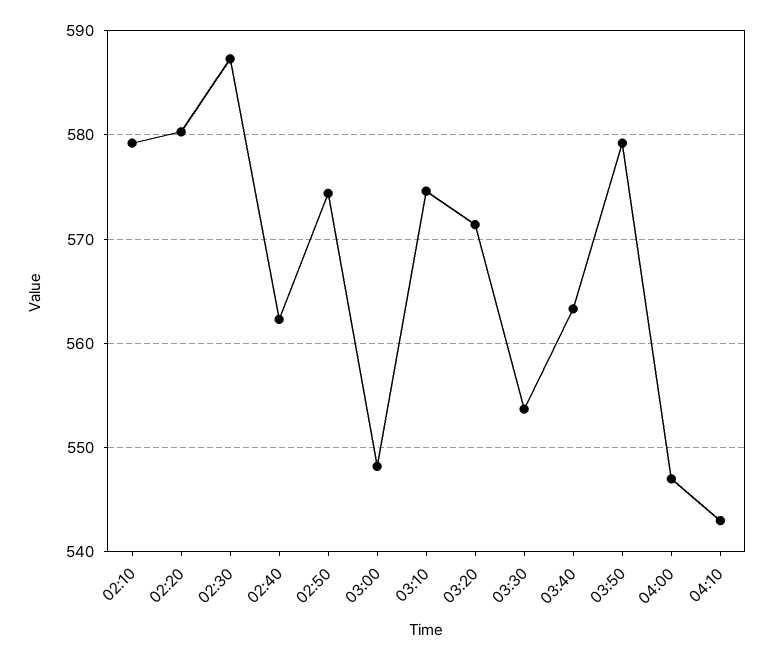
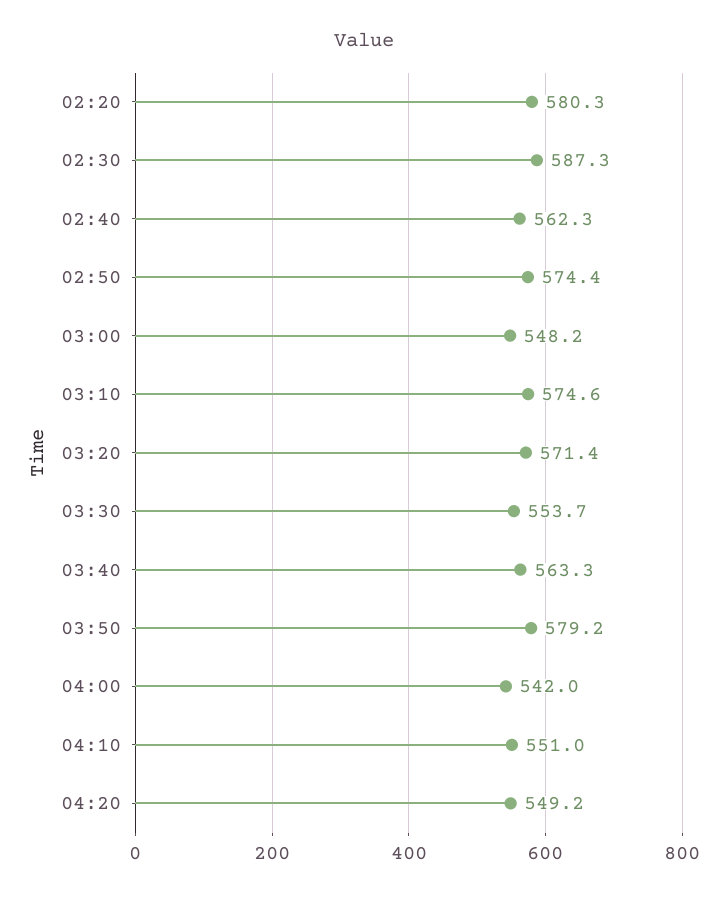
02:10: 579 -> none
04:00: 547 -> 542
04:10: 543 -> 551
04:20: none -> 549.2

